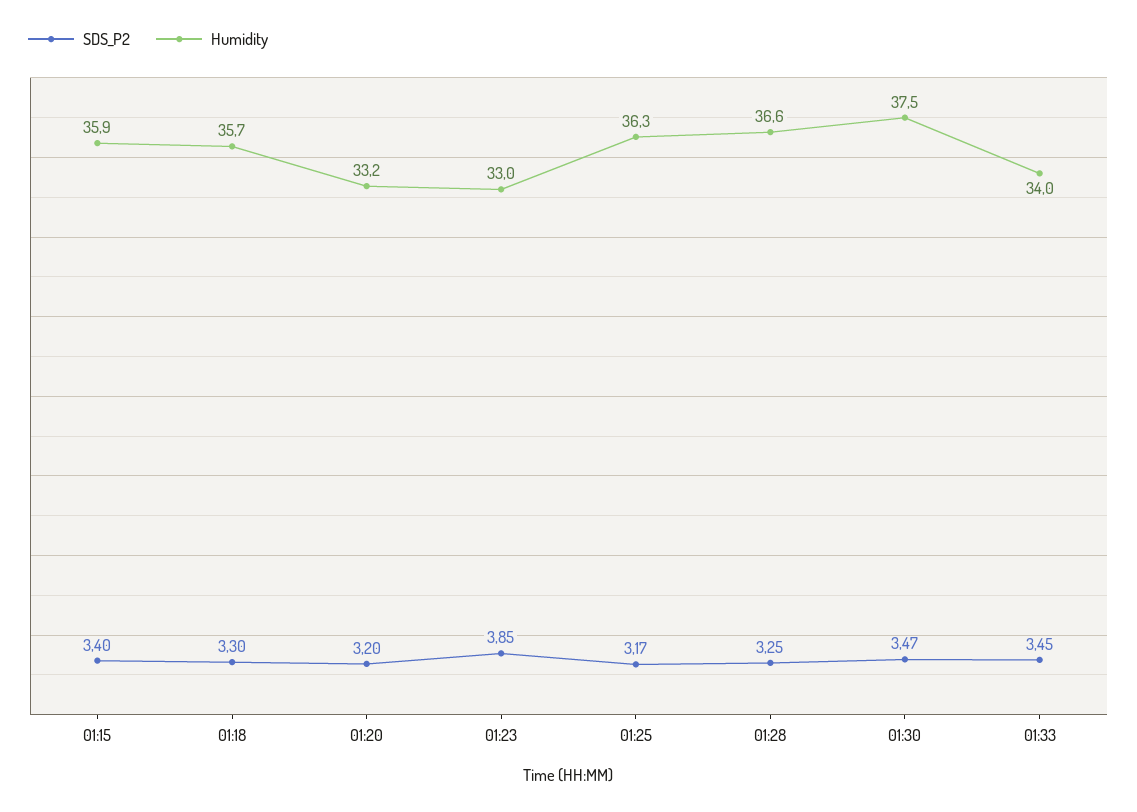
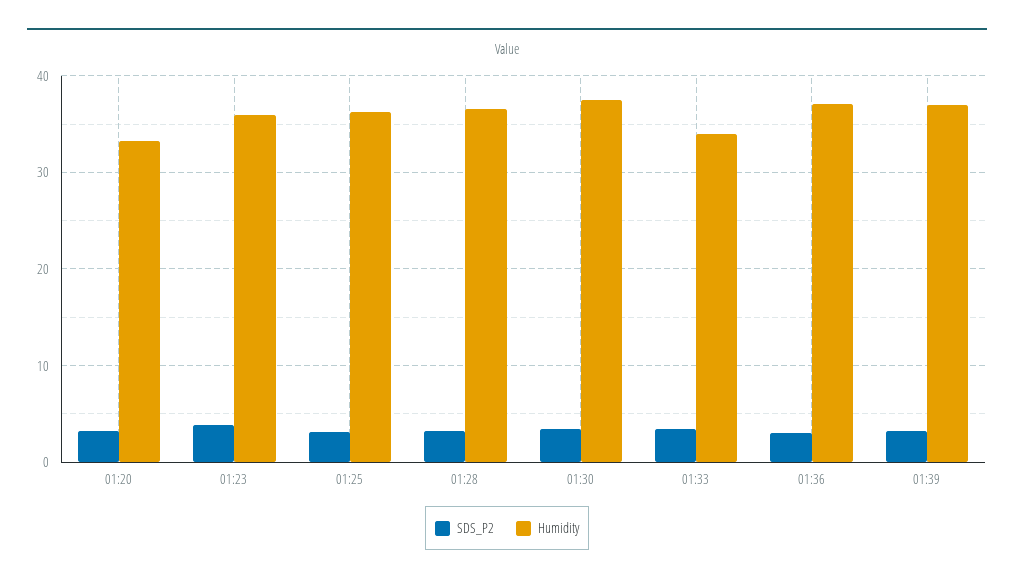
SDS_P2, 01:15: 3.4 -> none
Humidity, 01:15: 35.9 -> none
SDS_P2, 01:18: 3.3 -> none
Humidity, 01:18: 35.7 -> none
Humidity, 01:23: 33 -> 36
SDS_P2, 01:36: none -> 3
Humidity, 01:36: none -> 37
SDS_P2, 01:39: none -> 3
Humidity, 01:39: none -> 37

